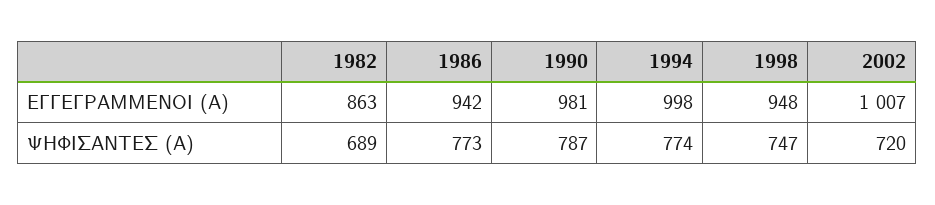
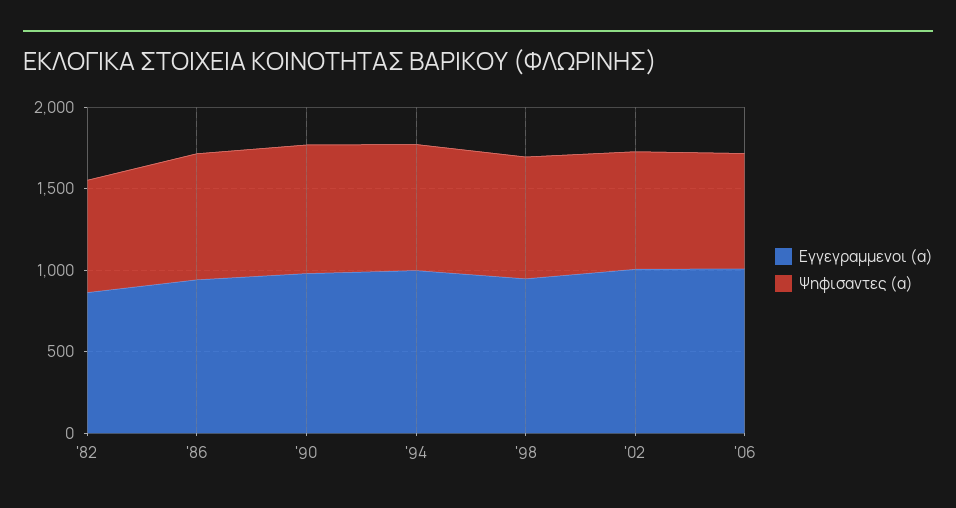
ΕΓΓΕΓΡΑΜΜΕΝΟΙ (Α), '06: none -> 1000
ΨΗΦΙΣΑΝΤΕΣ (Α), '06: none -> 700

